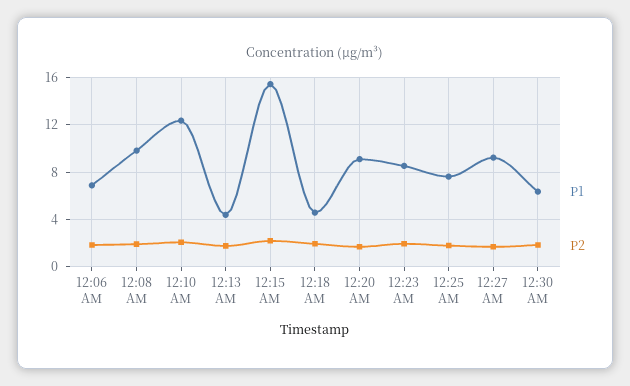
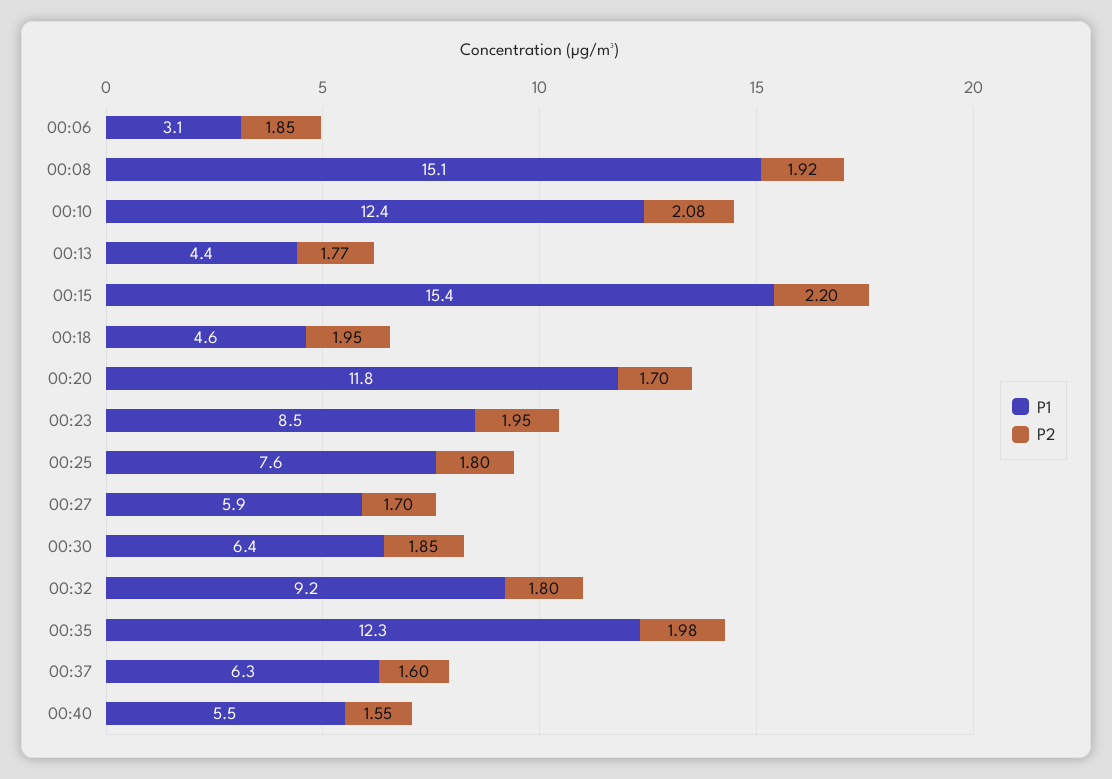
P1, 12:06 AM: 7 -> 3.1
P1, 12:08 AM: 10 -> 15.1
P1, 12:20 AM: 9 -> 11.8
P1, 12:27 AM: 9 -> 5.9
P1, 00:32: none -> 9.2
P2, 00:32: none -> 1.8
P1, 00:35: none -> 12.3
P2, 00:35: none -> 1.98
P1, 00:37: none -> 6.3
P2, 00:37: none -> 1.6
P1, 00:40: none -> 5.5
P2, 00:40: none -> 1.55

